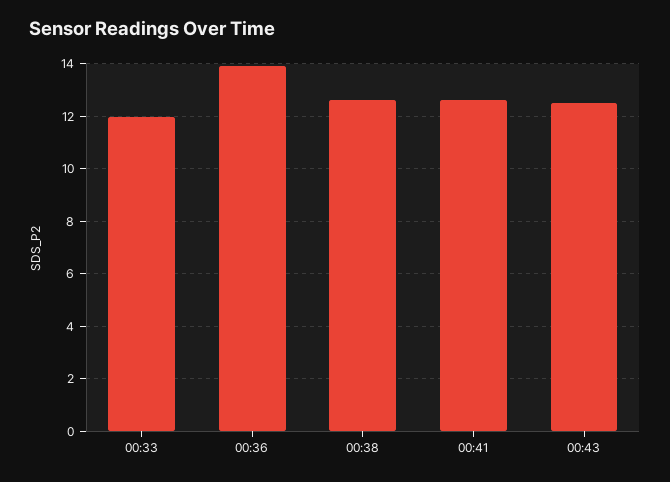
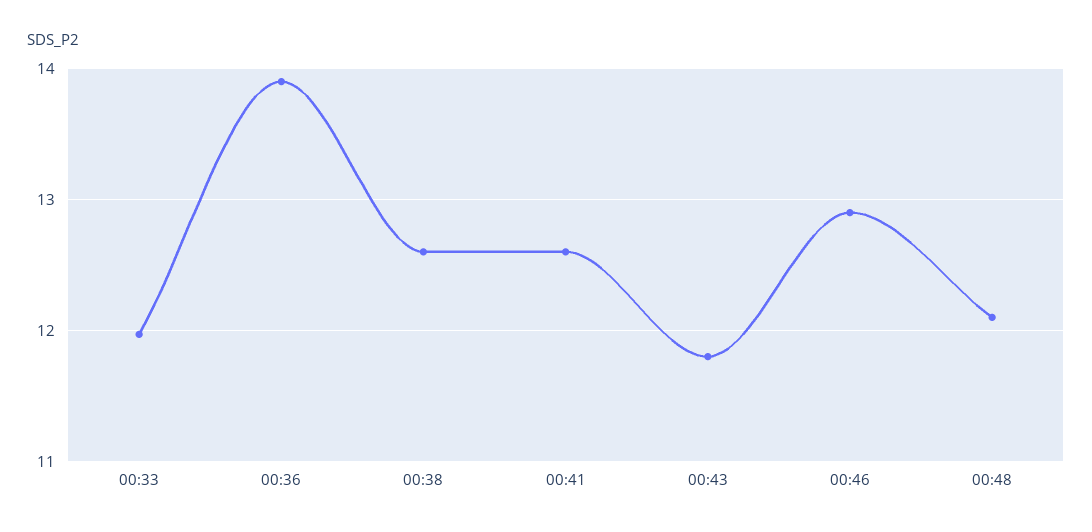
00:43: 12.5 -> 11.8
00:46: none -> 12.9
00:48: none -> 12.1

